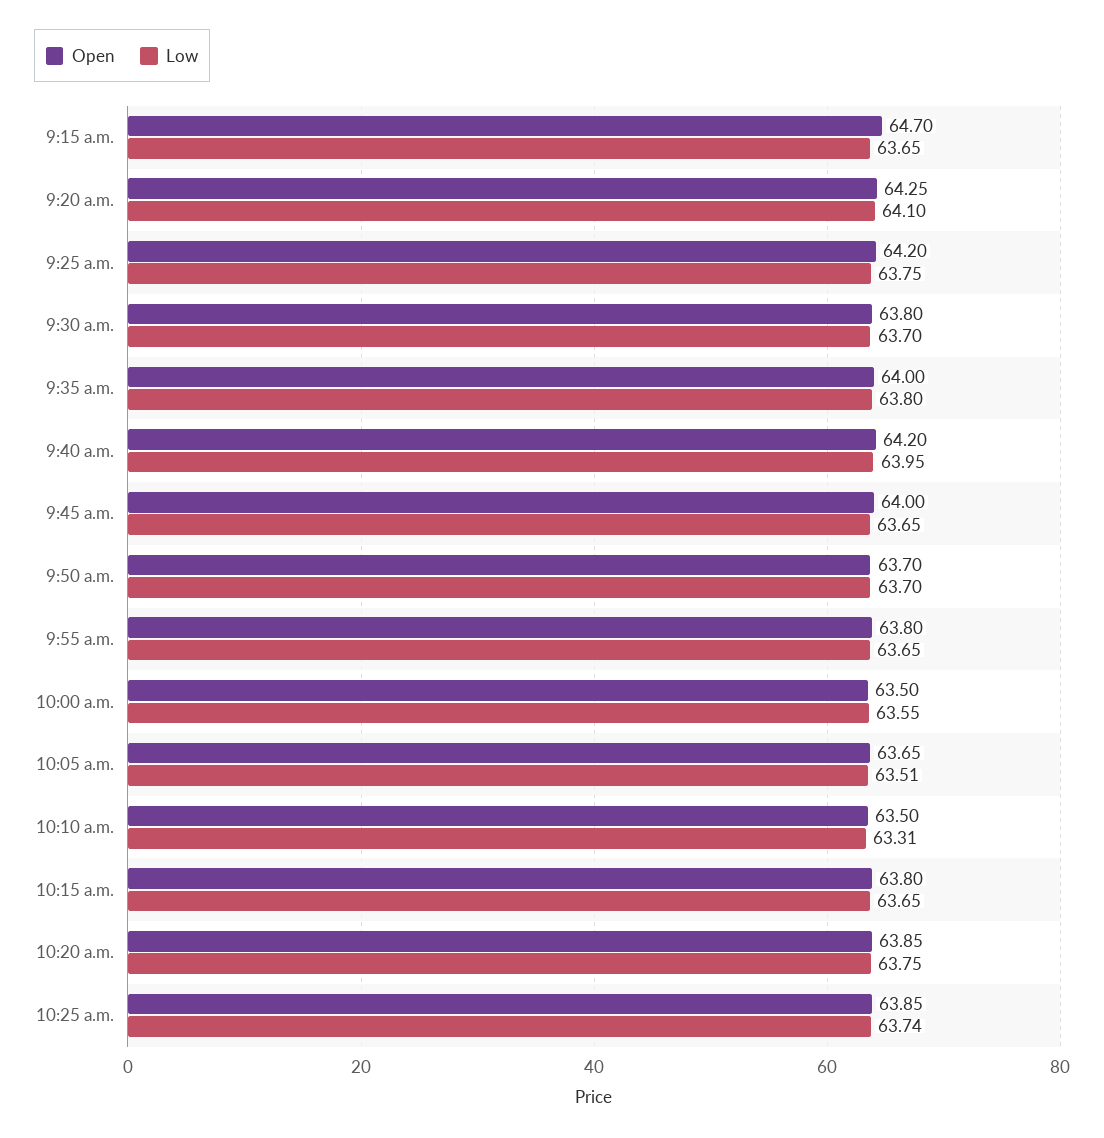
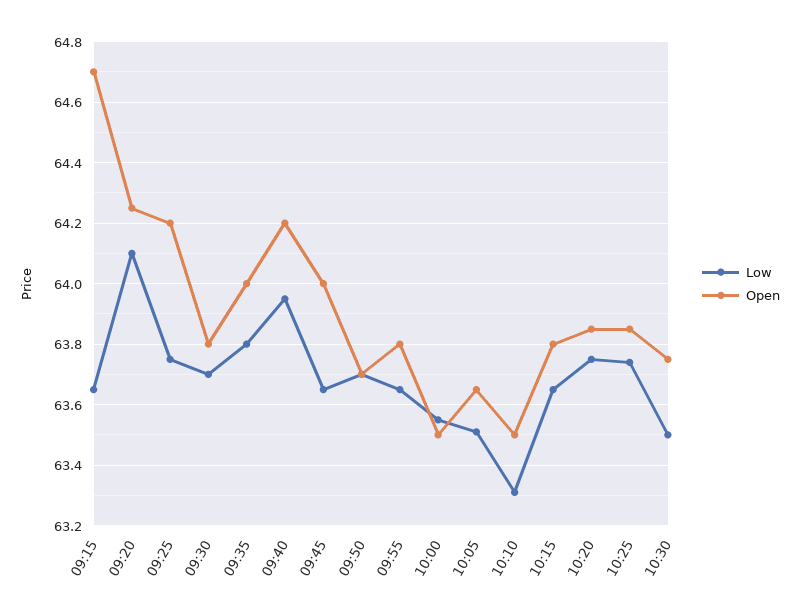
Low, 10:30: none -> 63.5
Open, 10:30: none -> 63.75

